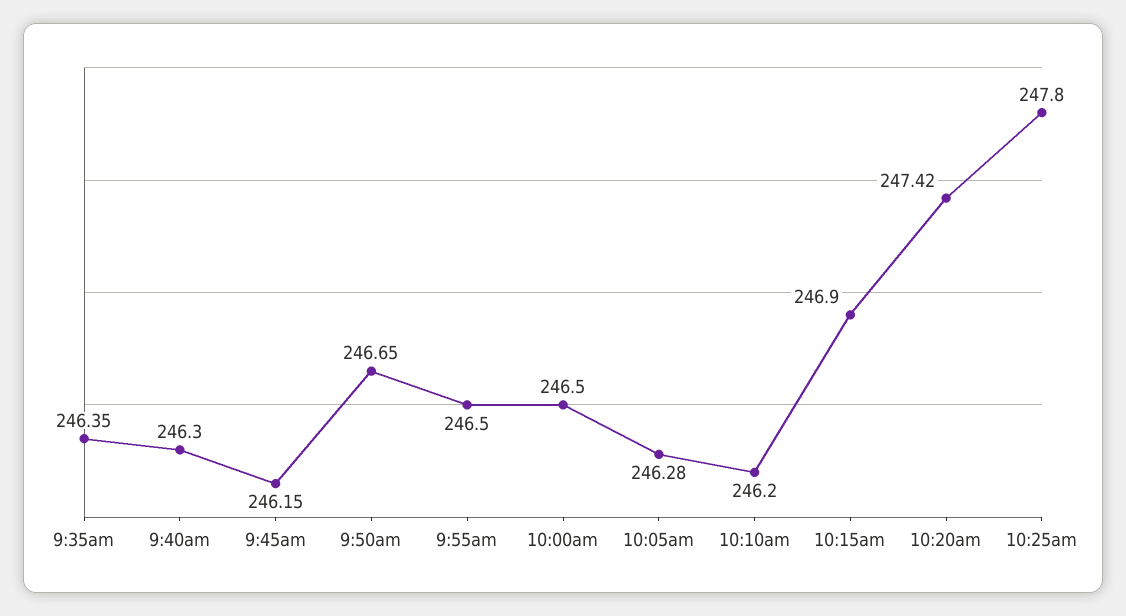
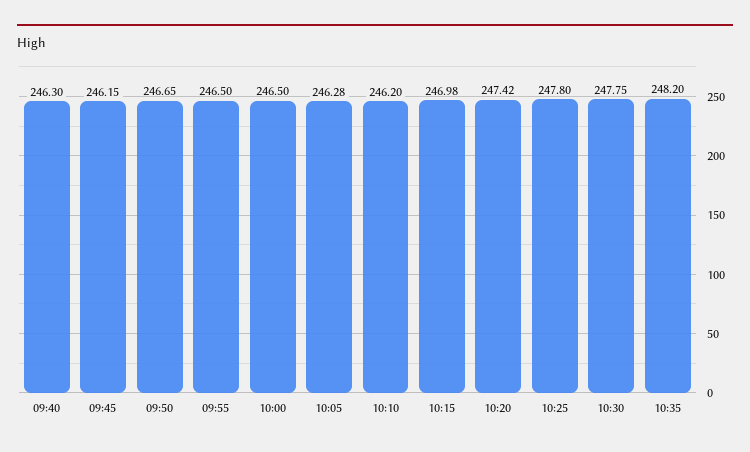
9:35am: 246.35 -> none
10:15am: 246.9 -> 246.98
10:30: none -> 247.75
10:35: none -> 248.2

